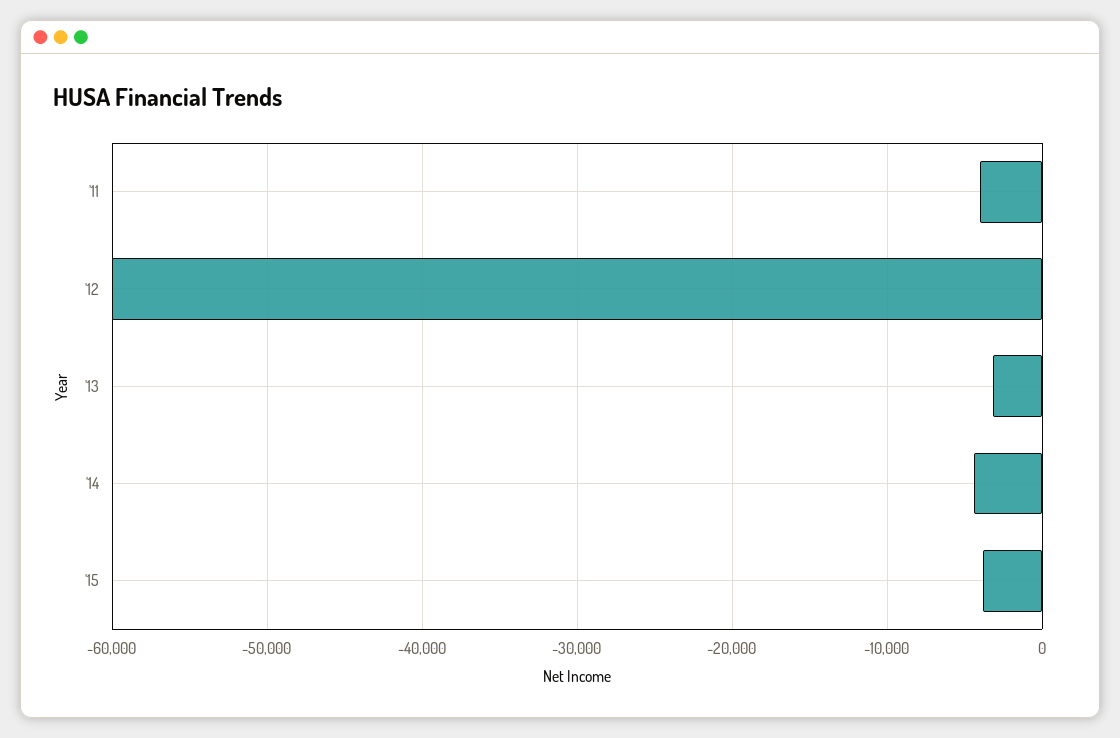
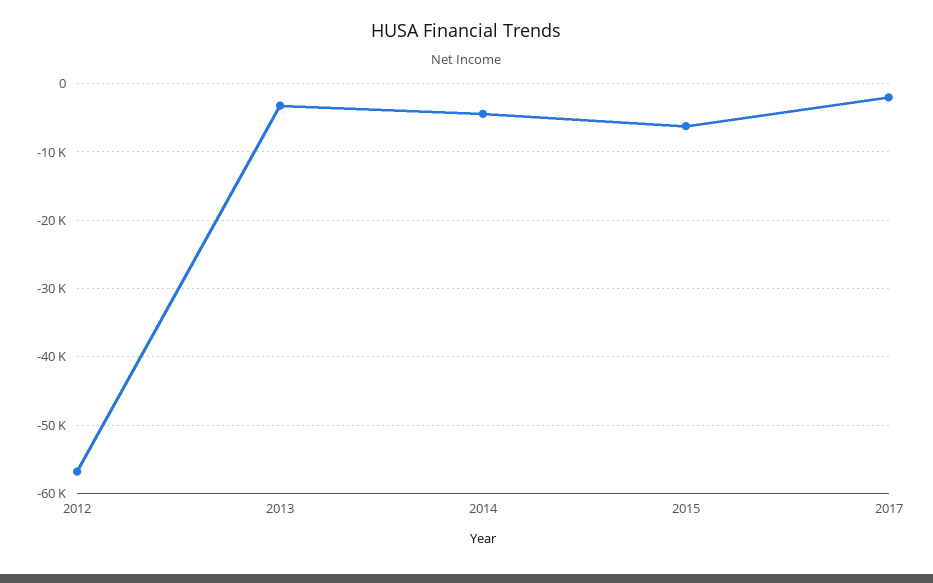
'11: -4000 -> none
'12: -60000 -> -57000
'15: -4000 -> -6000
2017: none -> -2000

